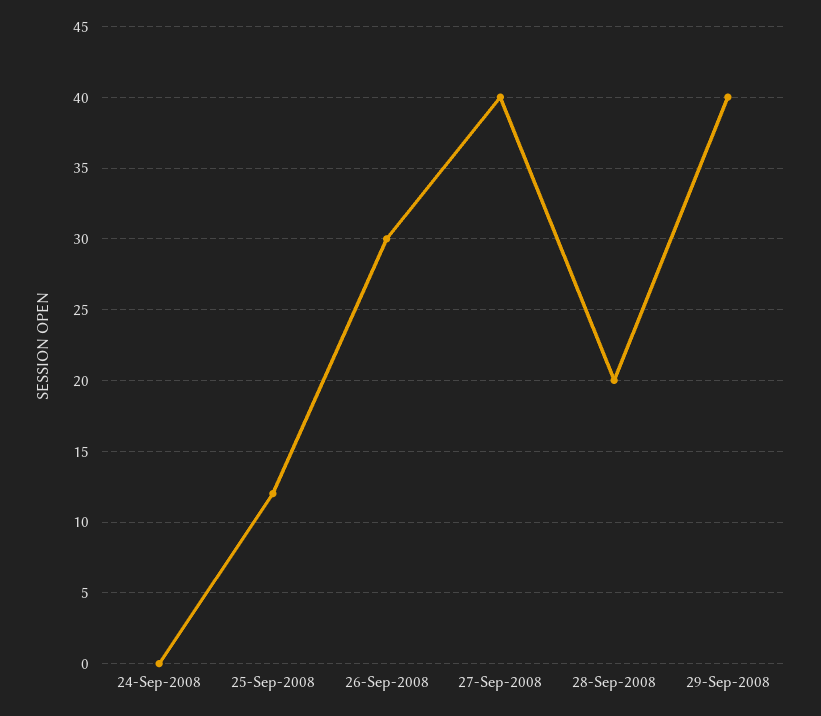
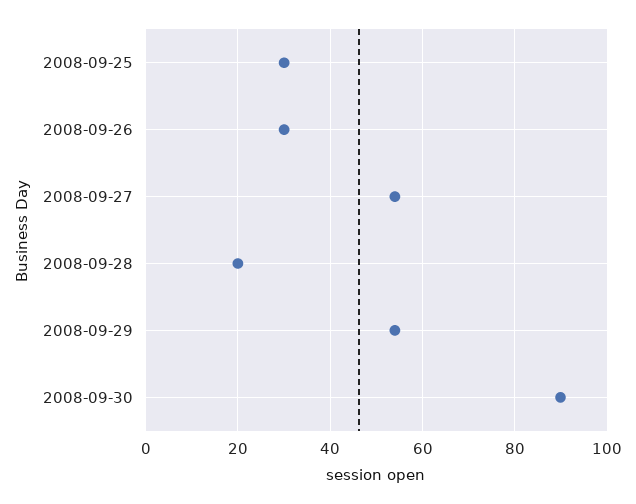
24-Sep-2008: 0 -> none
25-Sep-2008: 12 -> 30
27-Sep-2008: 40 -> 54
29-Sep-2008: 40 -> 54
2008-09-30: none -> 90

